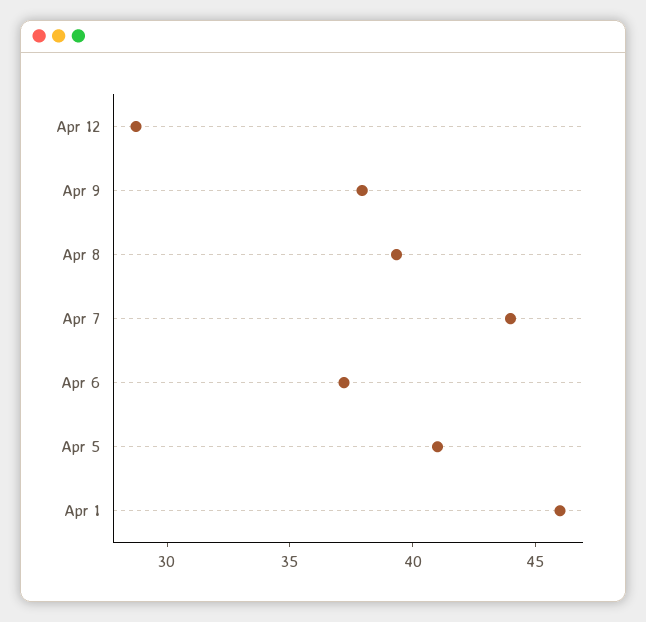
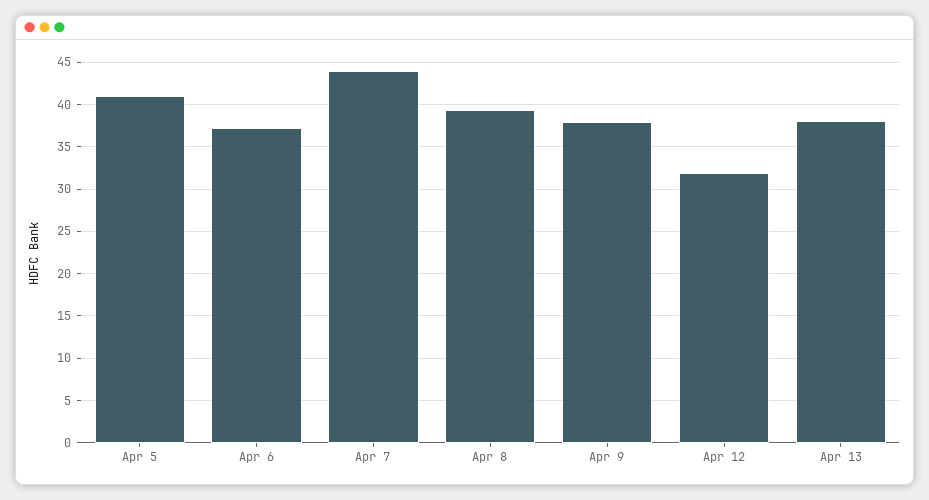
Apr 12: 29 -> 32
Apr 1: 46 -> none
Apr 13: none -> 38

